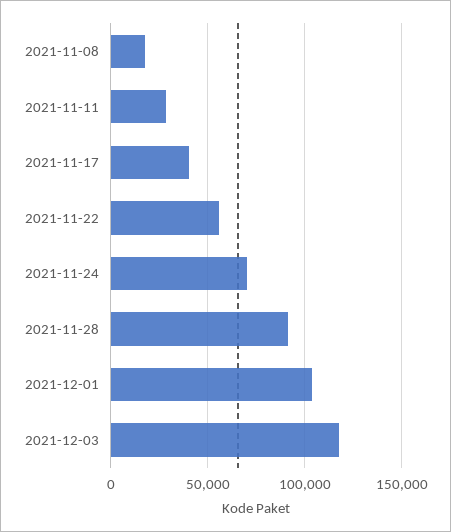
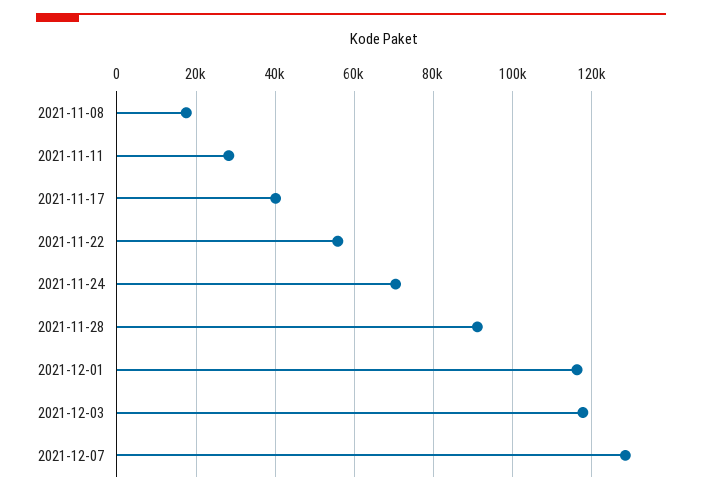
2021-12-01: 105000 -> 116000
2021-12-07: none -> 128000

